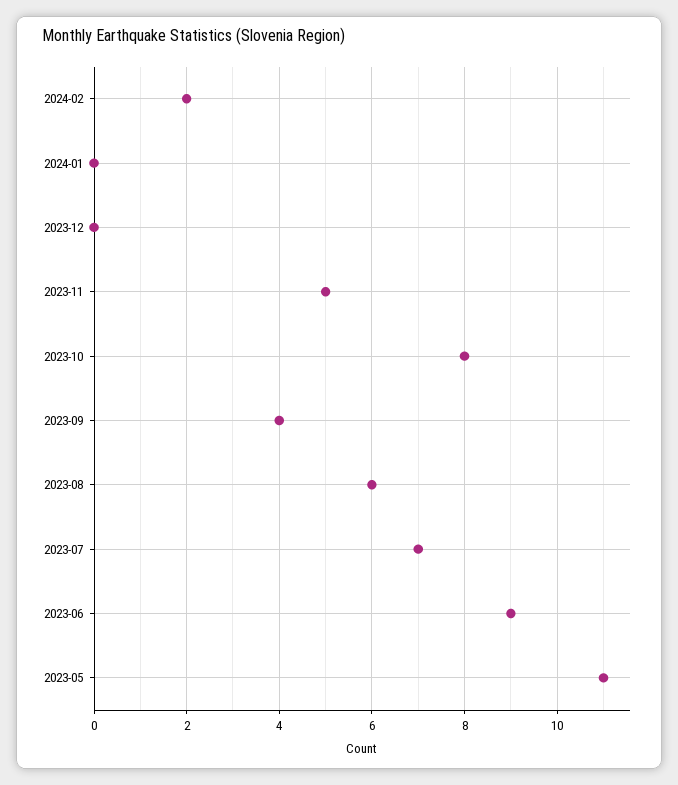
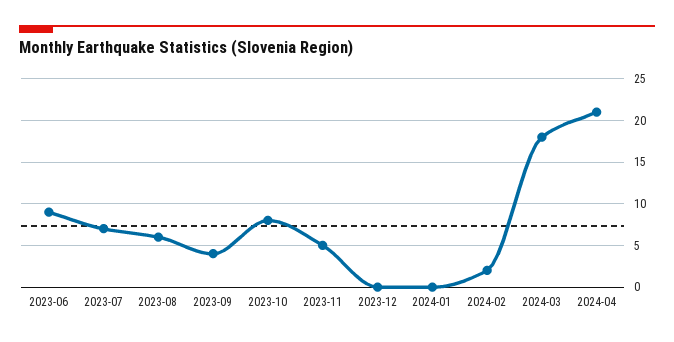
2023-05: 11 -> none
2024-03: none -> 18
2024-04: none -> 21

